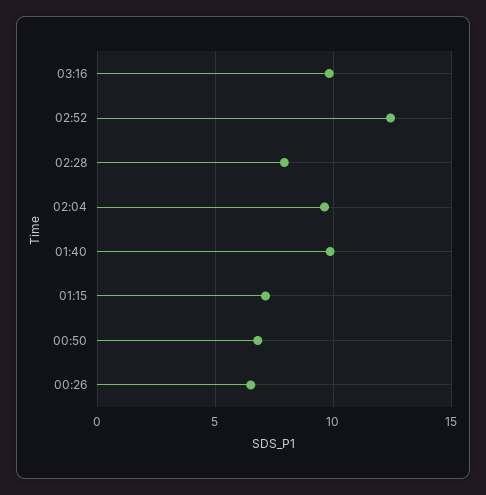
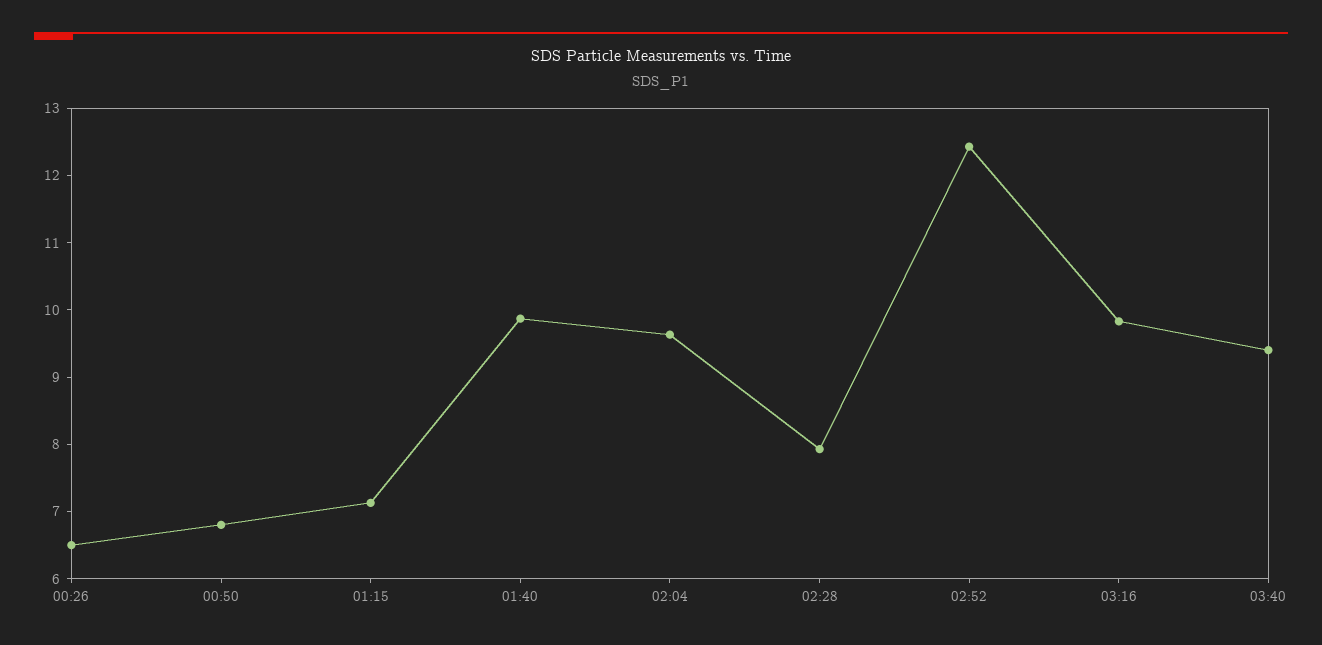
03:40: none -> 9.4

